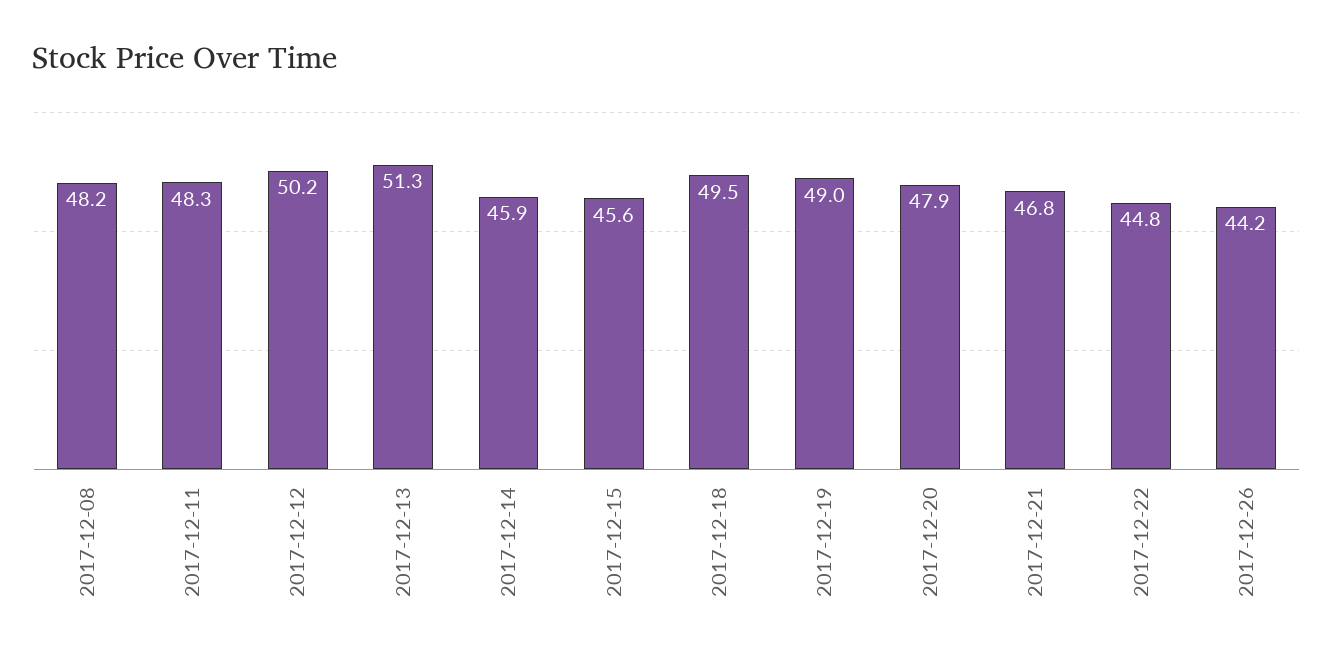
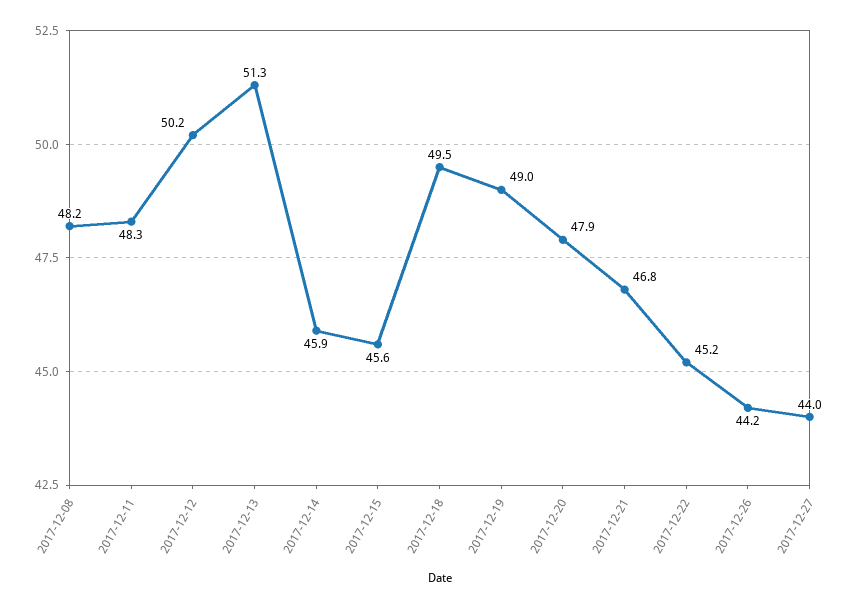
2017-12-22: 44.8 -> 45.2
2017-12-27: none -> 44

